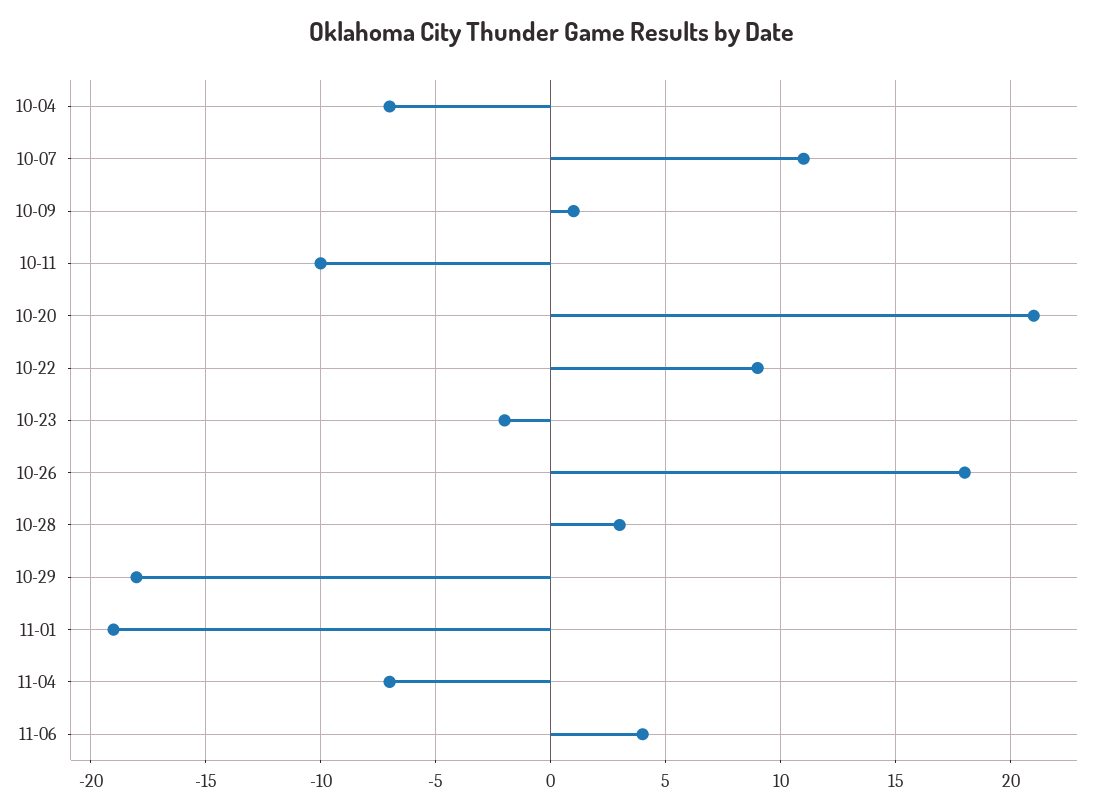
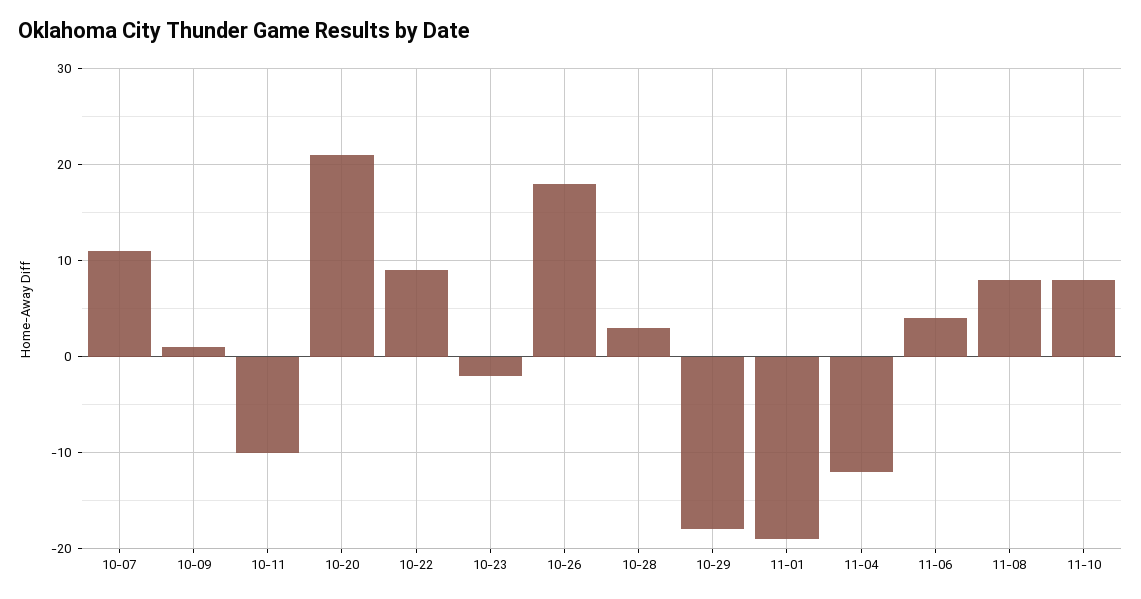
10-04: -7 -> none
11-04: -7 -> -12
11-08: none -> 8
11-10: none -> 8

